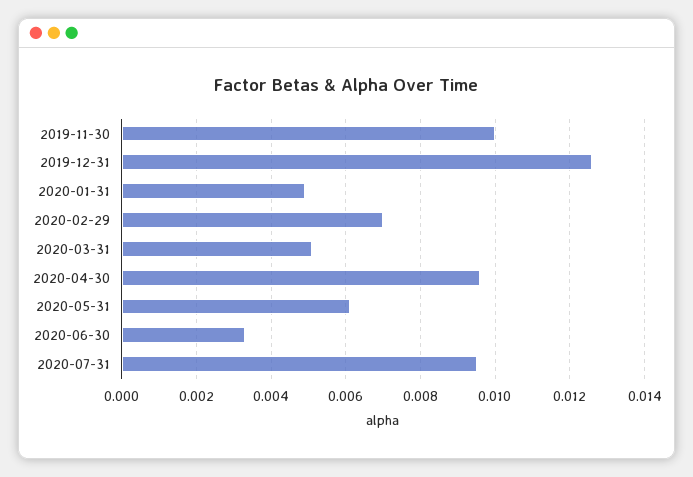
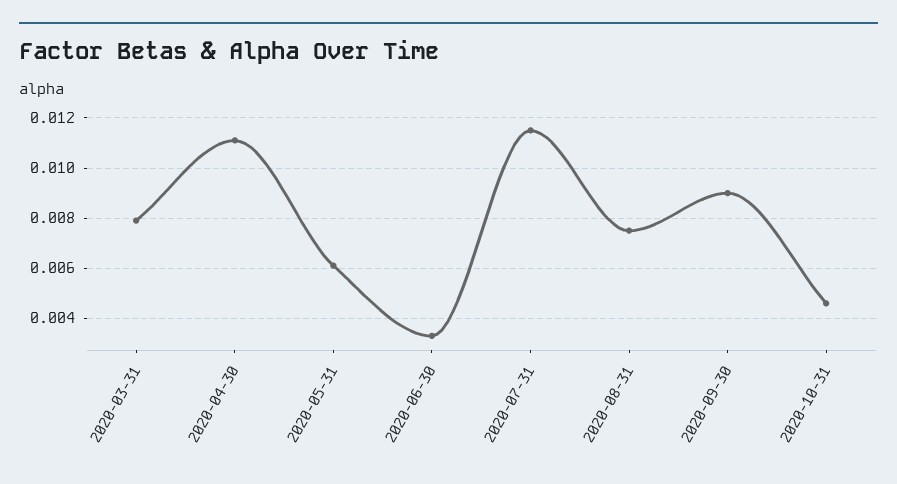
2019-11-30: 0.01 -> none
2019-12-31: 0.0125 -> none
2020-01-31: 0.005 -> none
2020-02-29: 0.007 -> none
2020-03-31: 0.005 -> 0.008
2020-04-30: 0.0095 -> 0.011
2020-07-31: 0.0095 -> 0.0115
2020-08-31: none -> 0.0075
2020-09-30: none -> 0.009
2020-10-31: none -> 0.0045

